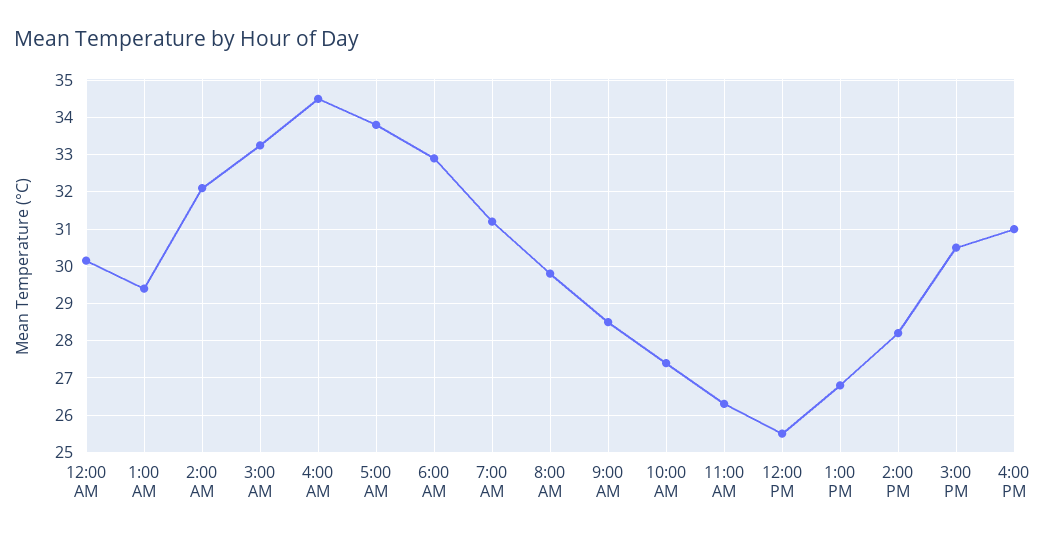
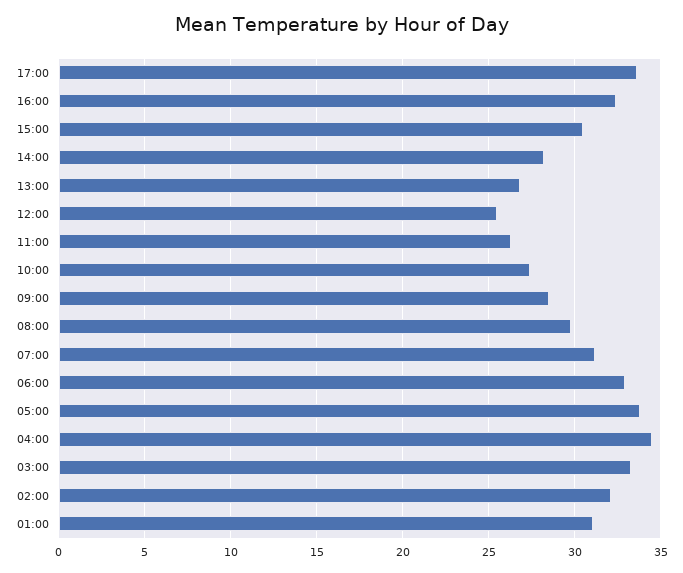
12:00 AM: 30.2 -> none
1:00 AM: 29.4 -> 31
4:00 PM: 31 -> 32.5
17:00: none -> 33.5

